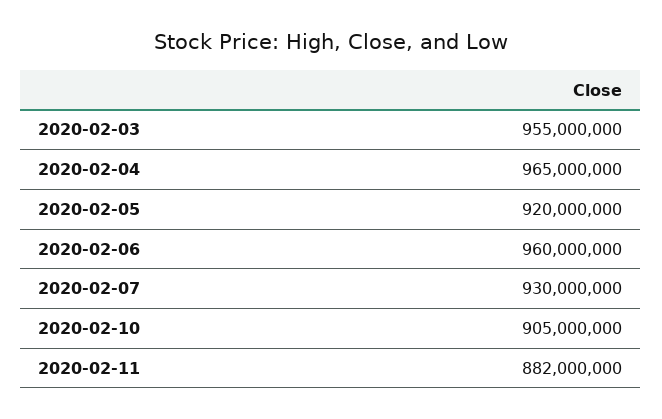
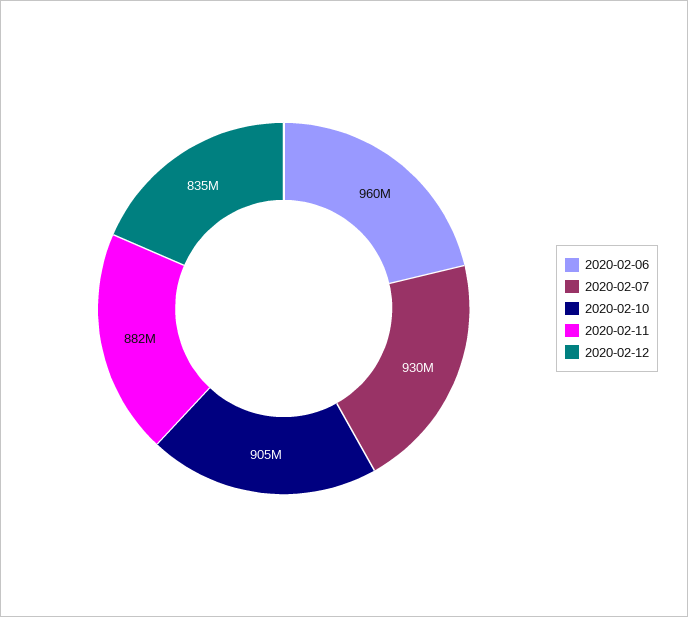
2020-02-03: 955000000 -> none
2020-02-04: 965000000 -> none
2020-02-05: 920000000 -> none
2020-02-12: none -> 835000000

